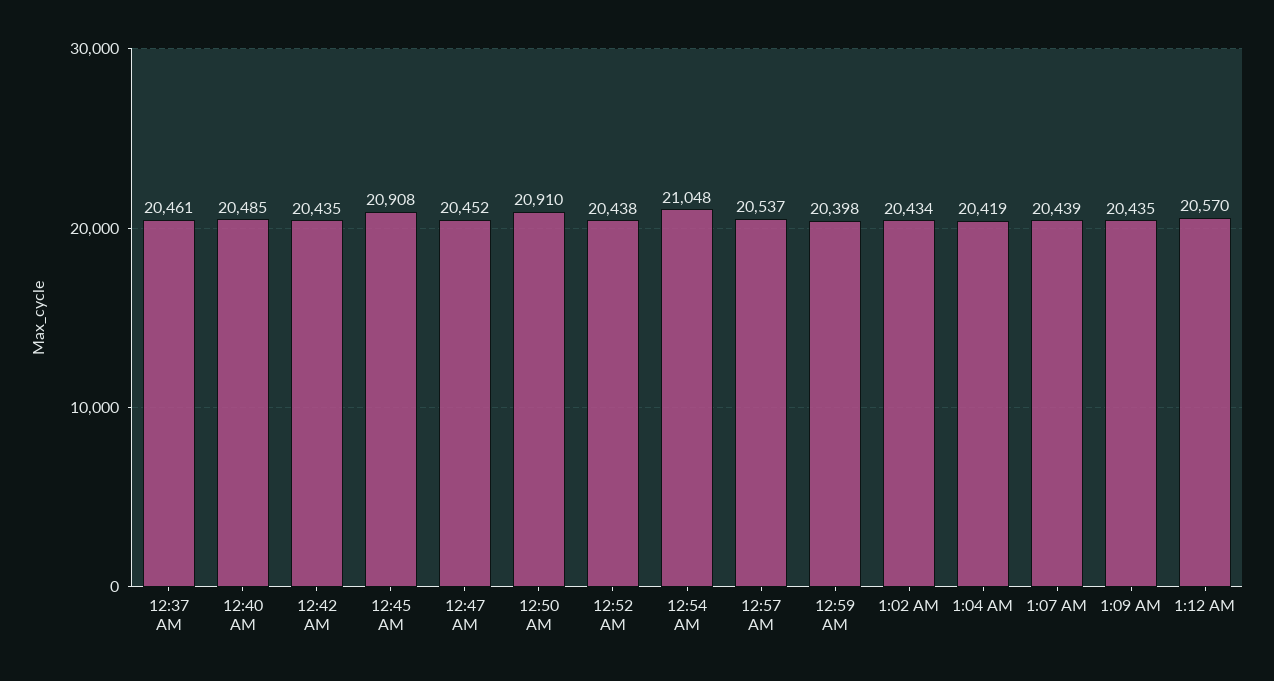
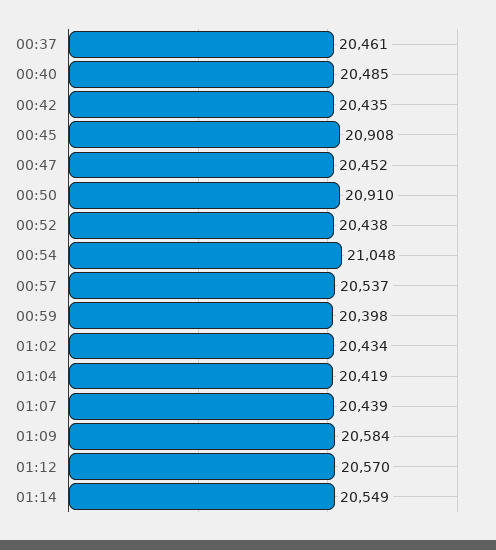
1:09 AM: 20435 -> 20584
01:14: none -> 20549

